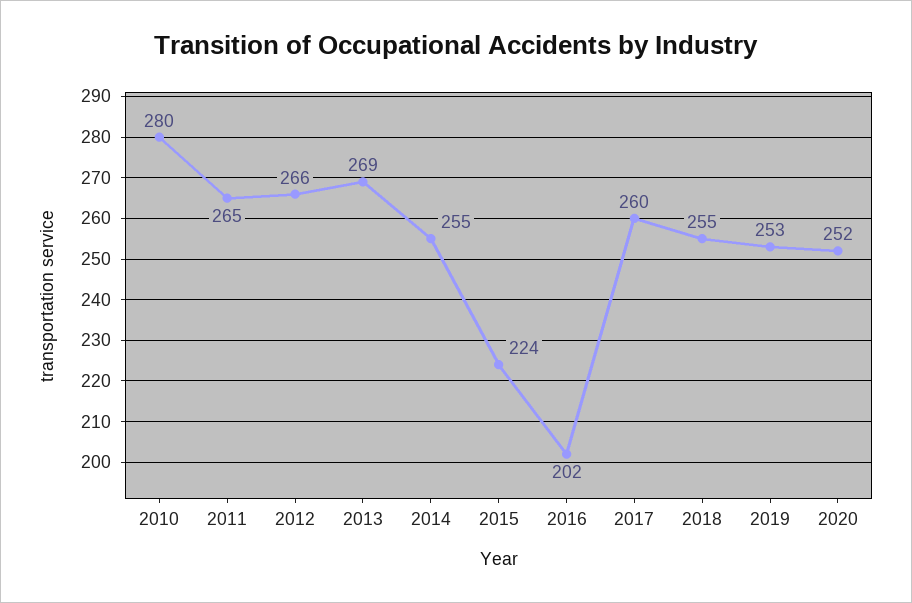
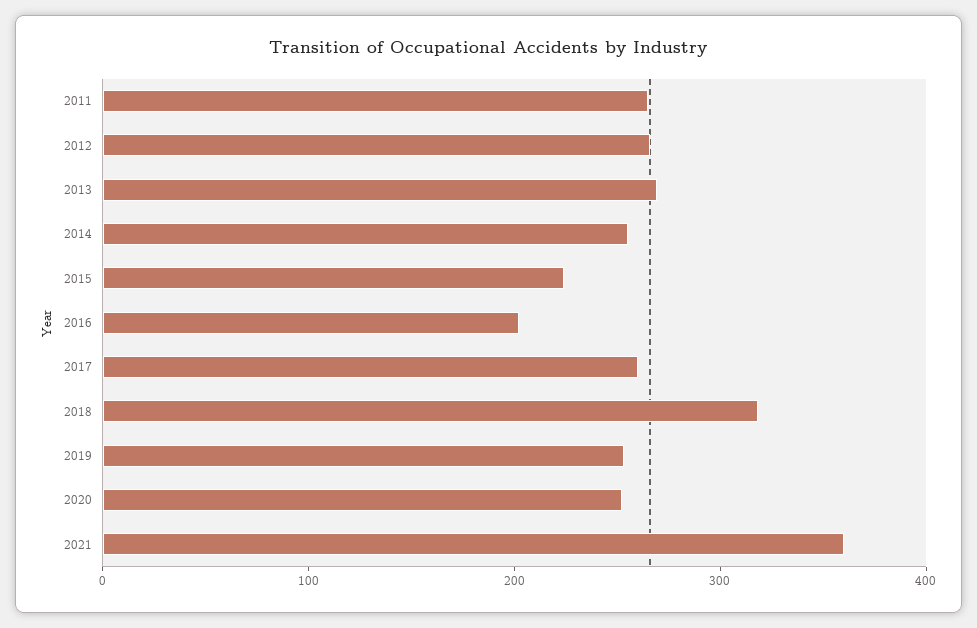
2010: 280 -> none
2018: 255 -> 320
2021: none -> 360

